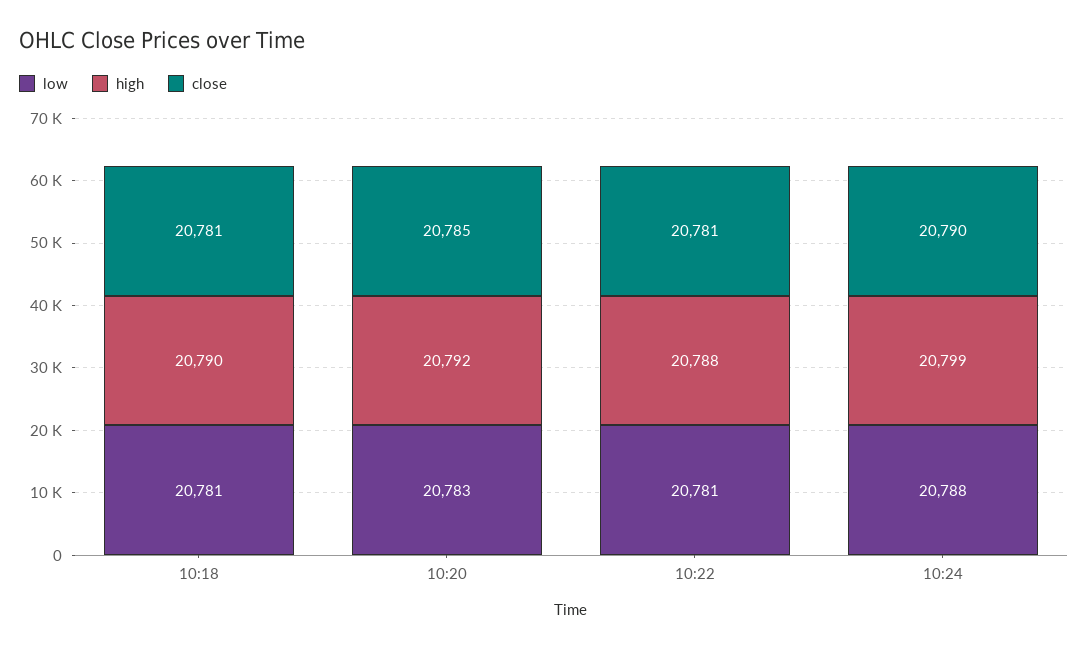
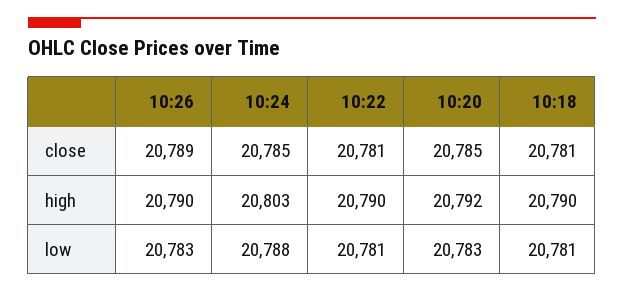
high, 10:22: 20788 -> 20790
high, 10:24: 20799 -> 20803
close, 10:24: 20790 -> 20785
close, 10:26: none -> 20789
high, 10:26: none -> 20790
low, 10:26: none -> 20783

